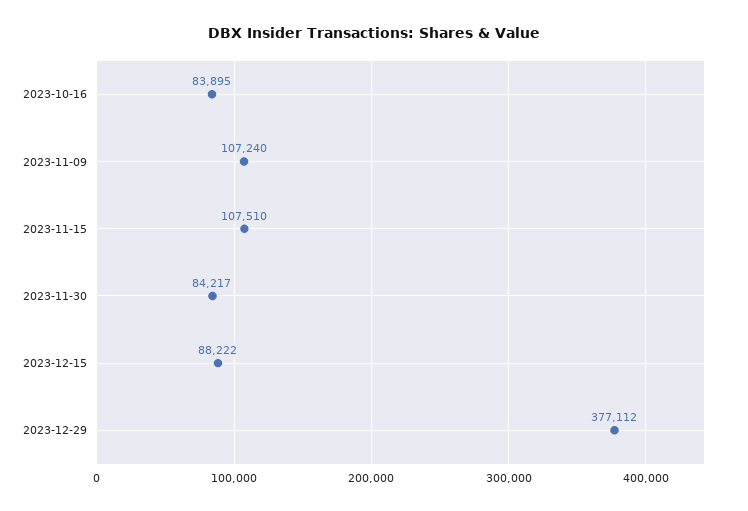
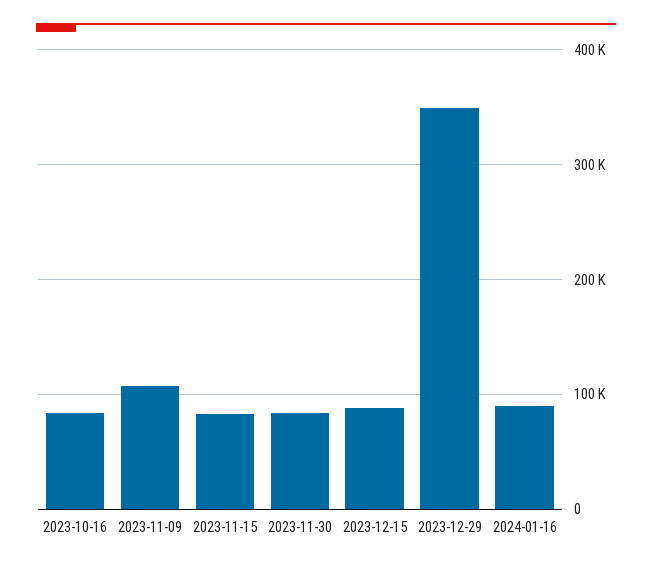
2023-11-15: 107510 -> 80000
2023-12-29: 377112 -> 350000
2024-01-16: none -> 90000

